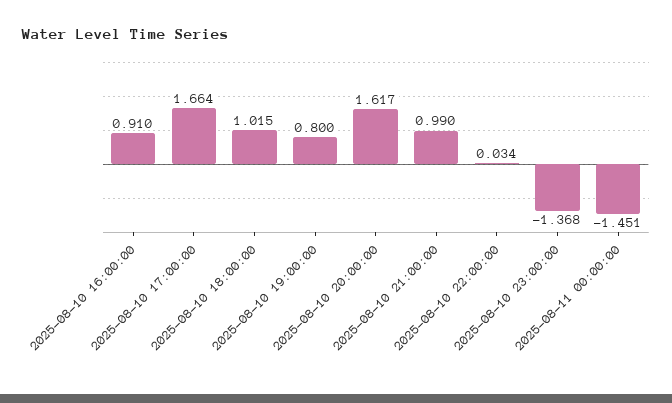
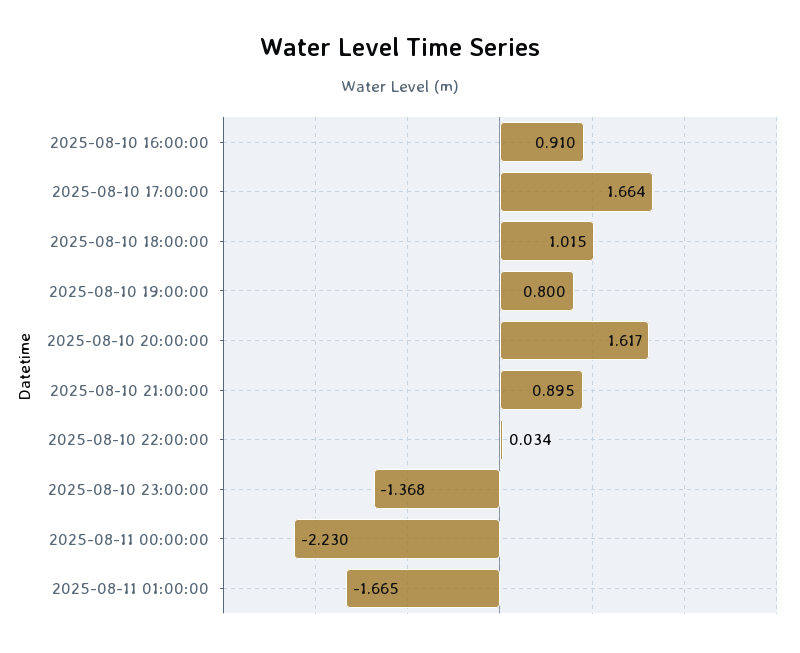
2025-08-10 21:00:00: 0.99 -> 0.895
2025-08-11 00:00:00: -1.451 -> -2.23
2025-08-11 01:00:00: none -> -1.665

